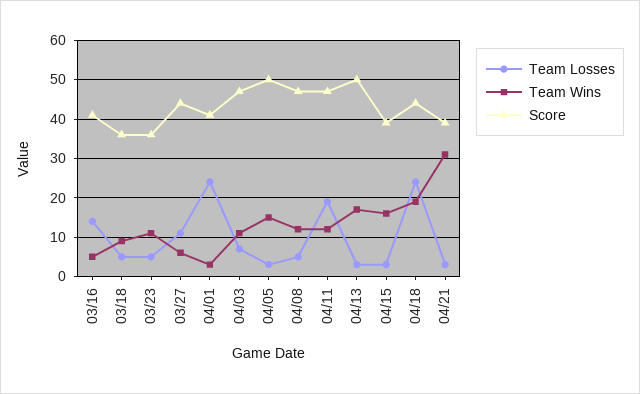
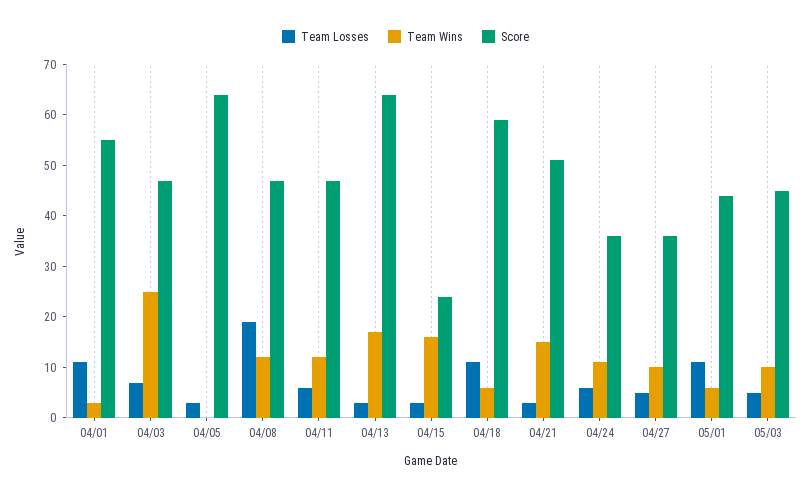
Team Losses, 03/16: 15 -> none
Team Wins, 03/16: 5 -> none
Score, 03/16: 40 -> none
Team Losses, 03/18: 5 -> none
Team Wins, 03/18: 10 -> none
Score, 03/18: 35 -> none
Team Losses, 03/23: 5 -> none
Team Wins, 03/23: 10 -> none
Score, 03/23: 35 -> none
Team Losses, 03/27: 10 -> none
Team Wins, 03/27: 5 -> none
Score, 03/27: 45 -> none
Team Losses, 04/01: 25 -> 10
Score, 04/01: 40 -> 55
Team Wins, 04/03: 10 -> 25
Team Wins, 04/05: 15 -> 0
Score, 04/05: 50 -> 65
Team Losses, 04/08: 5 -> 20
Team Losses, 04/11: 20 -> 5
Score, 04/13: 50 -> 65
Score, 04/15: 40 -> 25
Team Losses, 04/18: 25 -> 10
Team Wins, 04/18: 20 -> 5
Score, 04/18: 45 -> 60
Team Wins, 04/21: 30 -> 15
Score, 04/21: 40 -> 50
Team Losses, 04/24: none -> 5
Team Wins, 04/24: none -> 10
Score, 04/24: none -> 35
Team Losses, 04/27: none -> 5
Team Wins, 04/27: none -> 10
Score, 04/27: none -> 35
Team Losses, 05/01: none -> 10
Team Wins, 05/01: none -> 5
Score, 05/01: none -> 45
Team Losses, 05/03: none -> 5
Team Wins, 05/03: none -> 10
Score, 05/03: none -> 45

